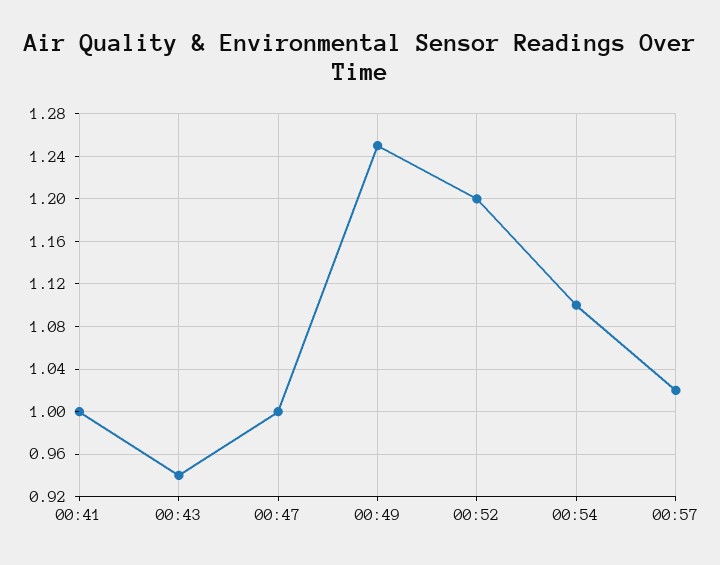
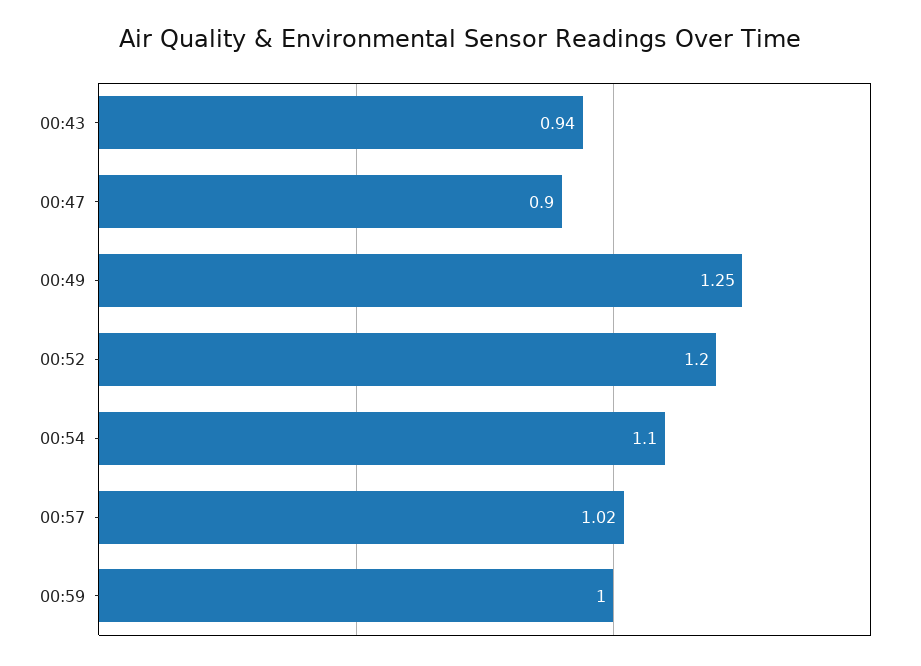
00:41: 1 -> none
00:47: 1 -> 0.9
00:59: none -> 1

